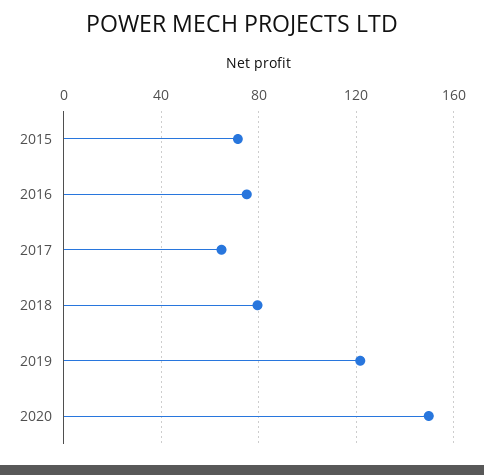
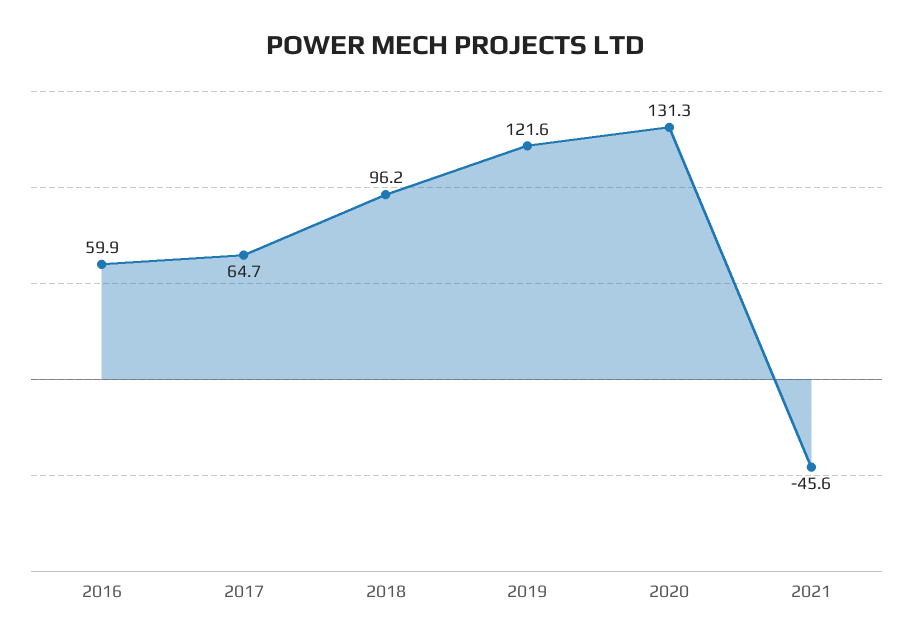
2015: 70 -> none
2016: 75 -> 59.9
2018: 80 -> 96.2
2020: 150 -> 131.3
2021: none -> -45.6

